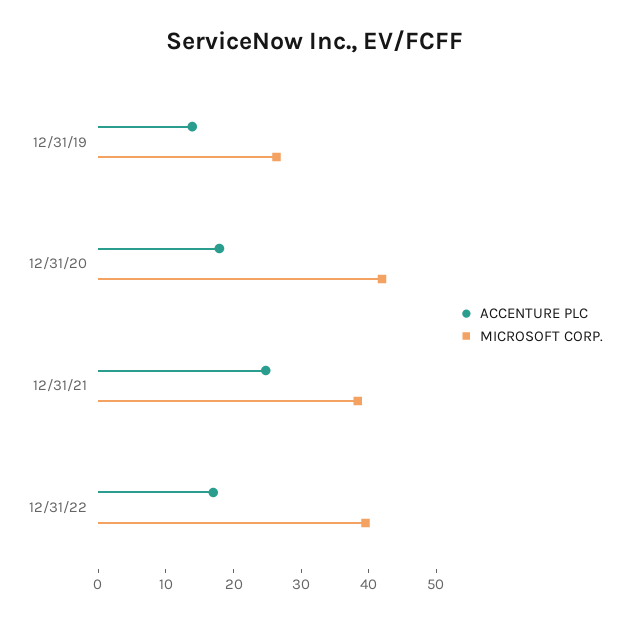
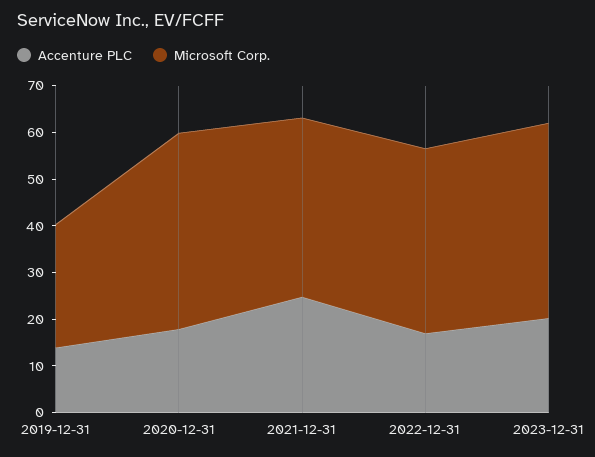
ACCENTURE PLC, 2023-12-31: none -> 20
MICROSOFT CORP., 2023-12-31: none -> 42

